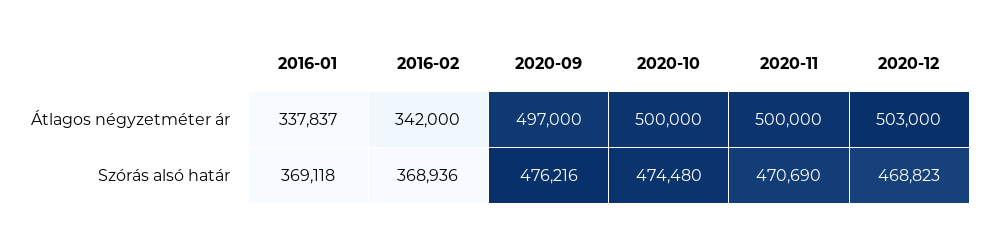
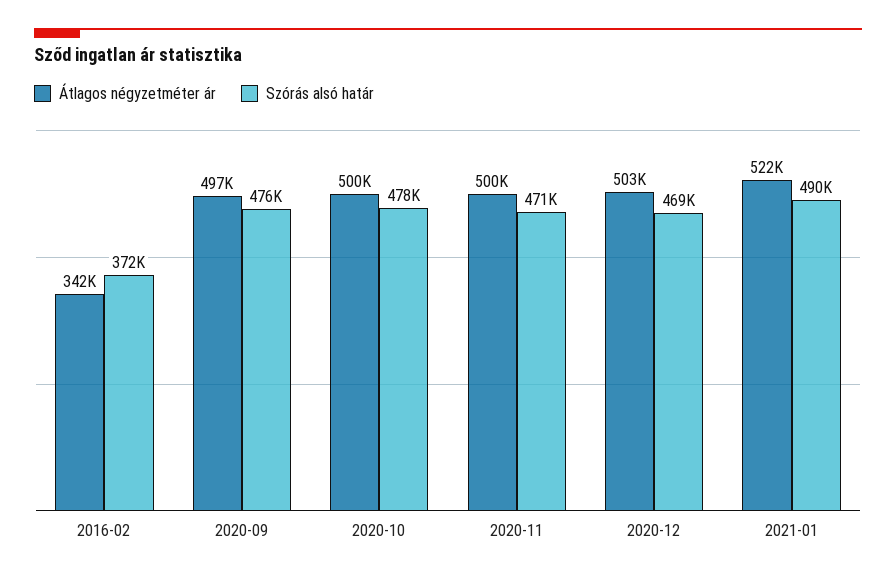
Átlagos négyzetméter ár, 2016-01: 337837 -> none
Szórás alsó határ, 2016-01: 369118 -> none
Szórás alsó határ, 2016-02: 368936 -> 372000
Szórás alsó határ, 2020-10: 474480 -> 478000
Átlagos négyzetméter ár, 2021-01: none -> 522000
Szórás alsó határ, 2021-01: none -> 490000

